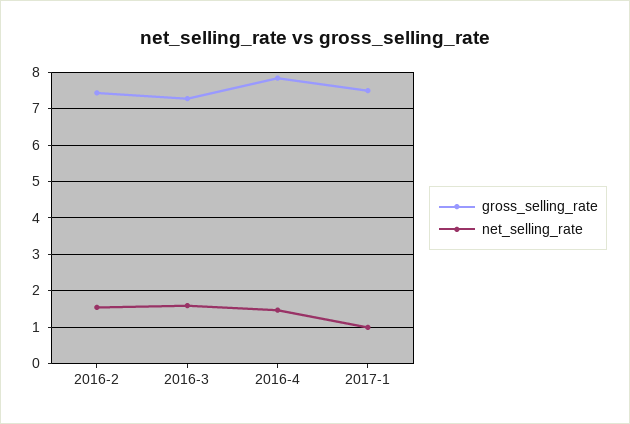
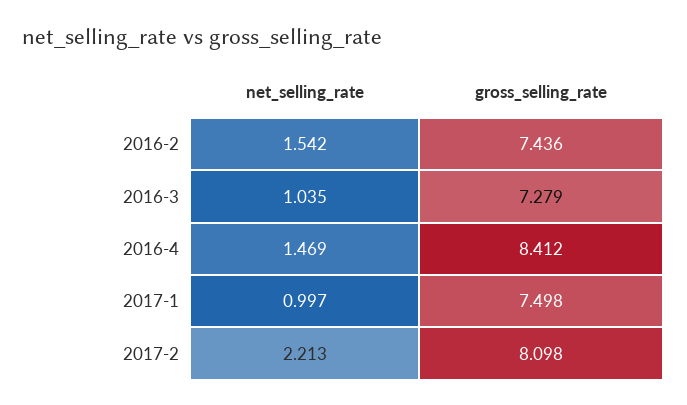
net_selling_rate, 2016-3: 1.6 -> 1.035
gross_selling_rate, 2016-4: 7.8 -> 8.412
net_selling_rate, 2017-2: none -> 2.213
gross_selling_rate, 2017-2: none -> 8.098

